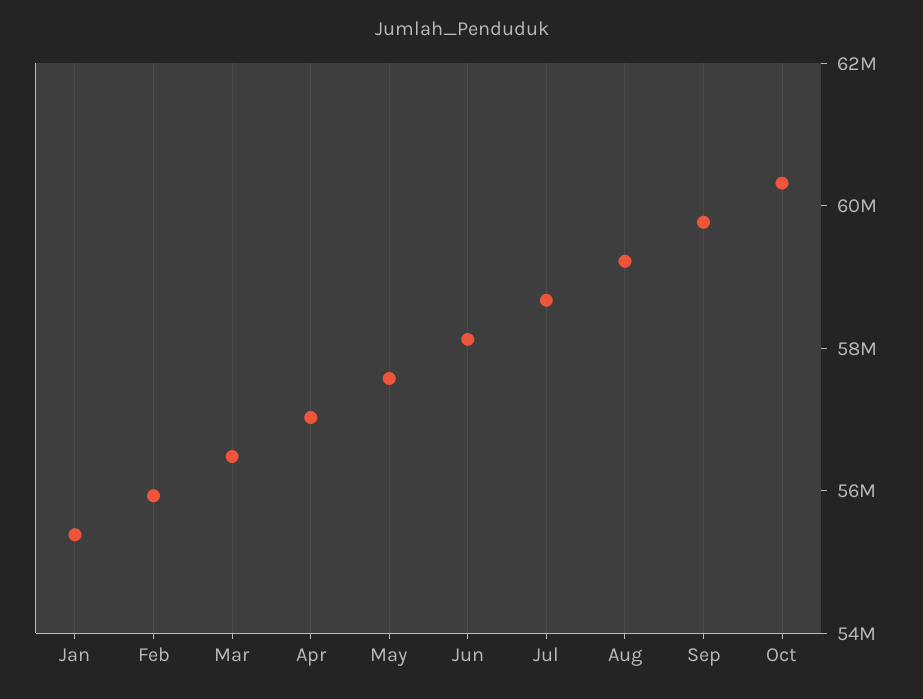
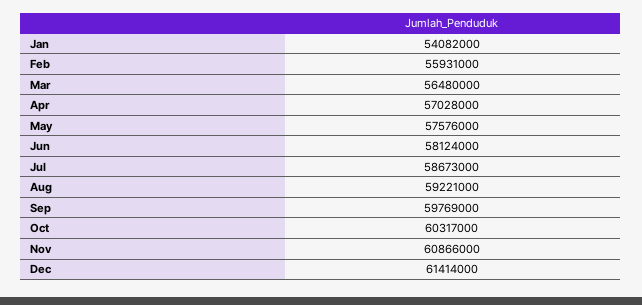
Jan: 55500000 -> 54082000
Nov: none -> 60866000
Dec: none -> 61414000

